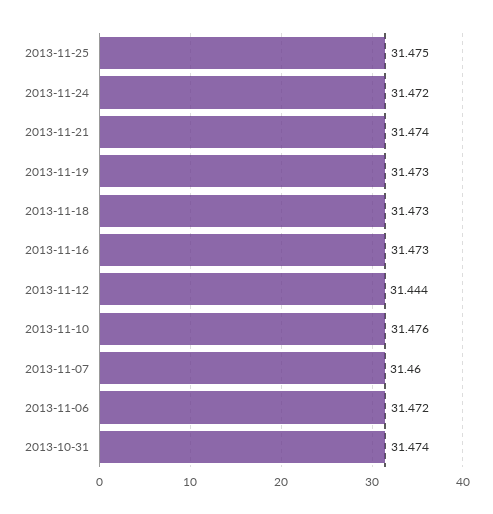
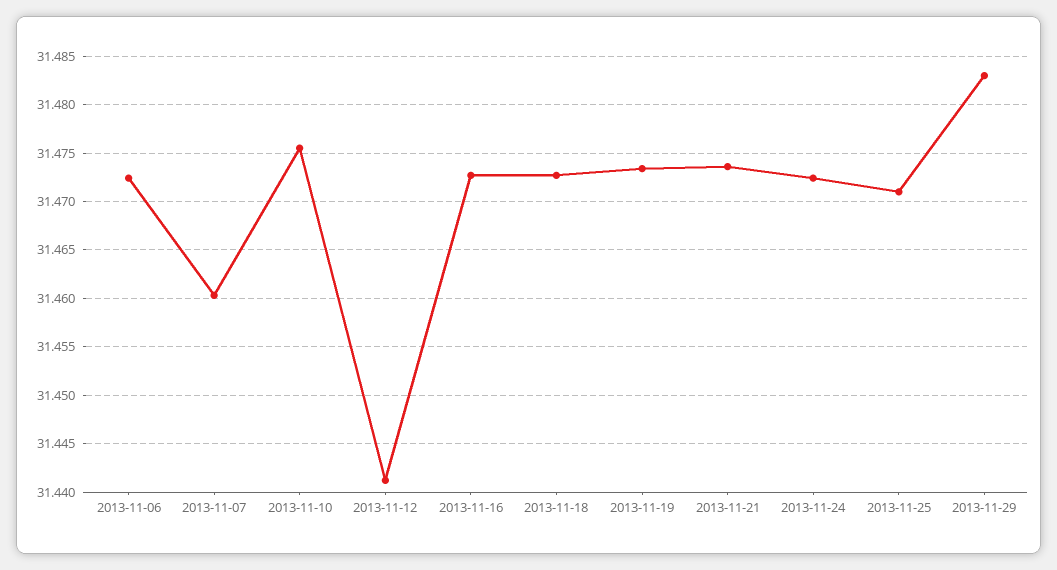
2013-11-25: 31.475 -> 31.471
2013-11-12: 31.444 -> 31.441
2013-10-31: 31.474 -> none
2013-11-29: none -> 31.483

